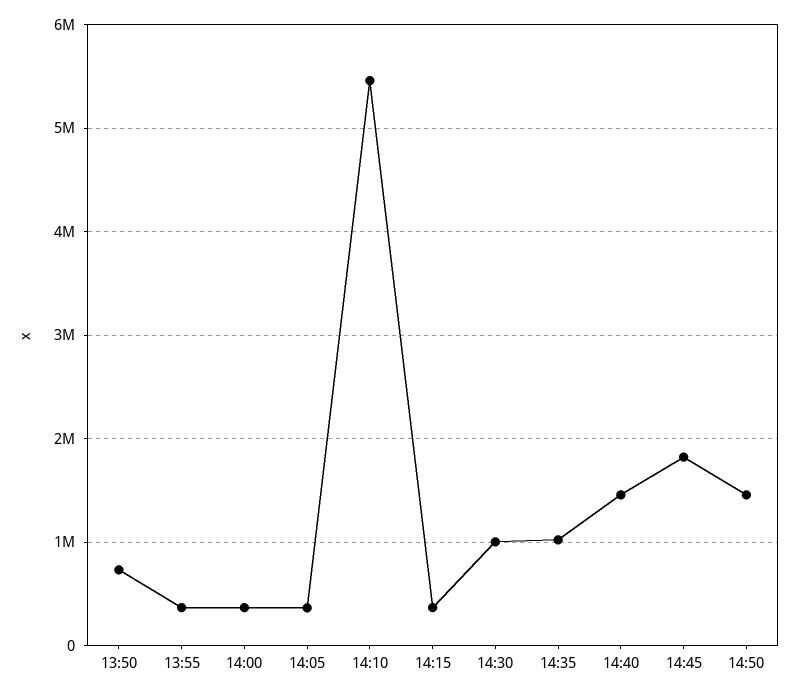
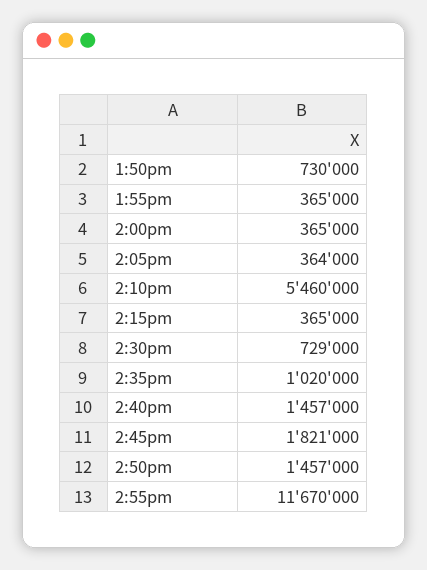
14:30: 1000000 -> 729000
2:55pm: none -> 11670000

